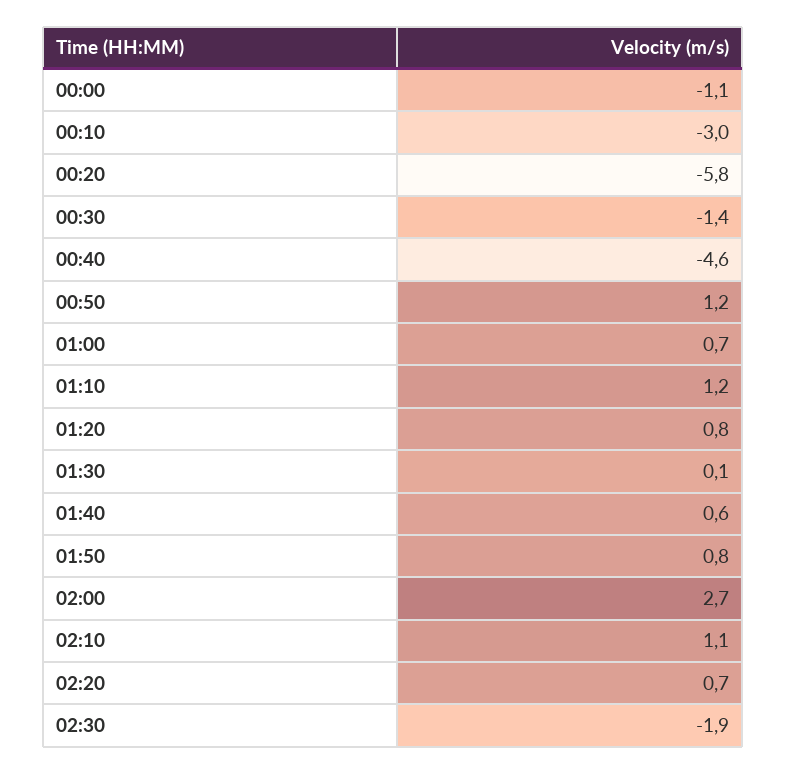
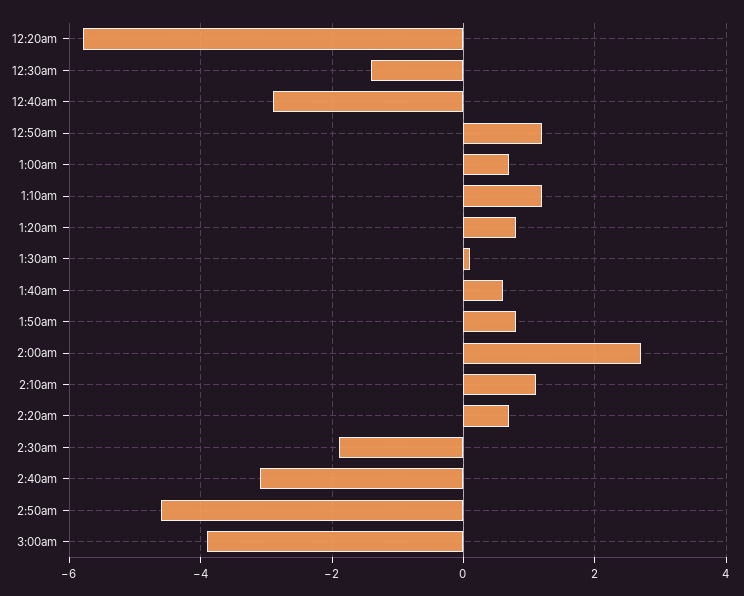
00:00: -1.1 -> none
00:10: -3 -> none
00:40: -4.6 -> -3
2:40am: none -> -3
2:50am: none -> -4.5
3:00am: none -> -4

